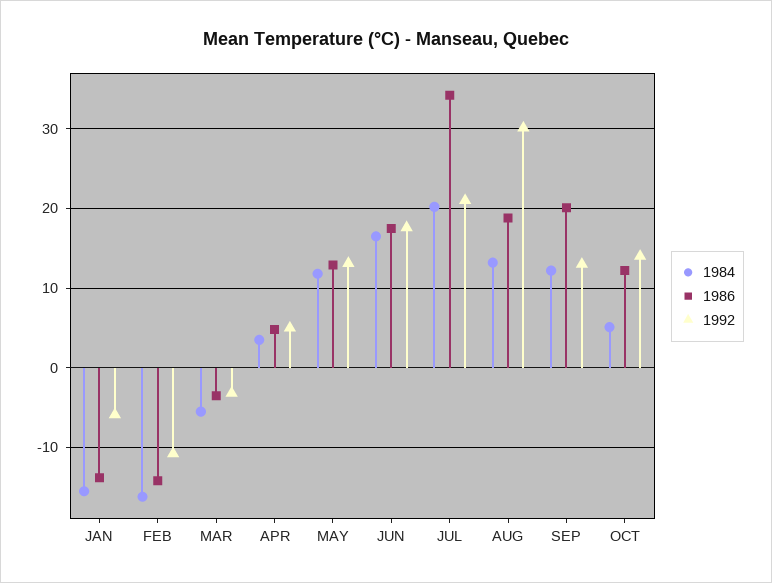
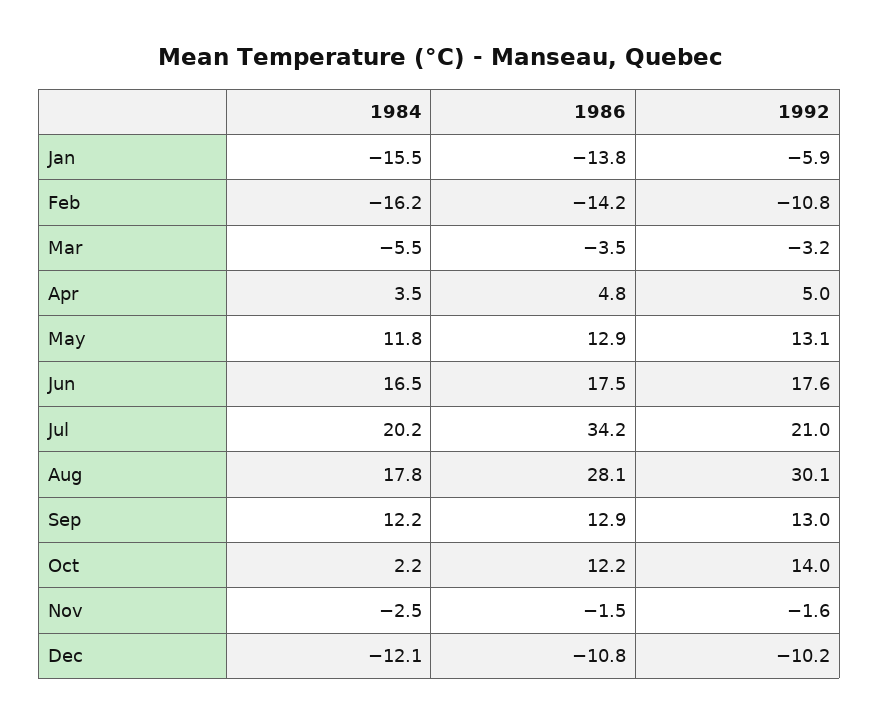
1984, AUG: 13 -> 17.8
1986, AUG: 19 -> 28.1
1986, SEP: 20 -> 12.9
1984, OCT: 5 -> 2.2
1984, Nov: none -> -2.5
1986, Nov: none -> -1.5
1992, Nov: none -> -1.6
1984, Dec: none -> -12.1
1986, Dec: none -> -10.8
1992, Dec: none -> -10.2

